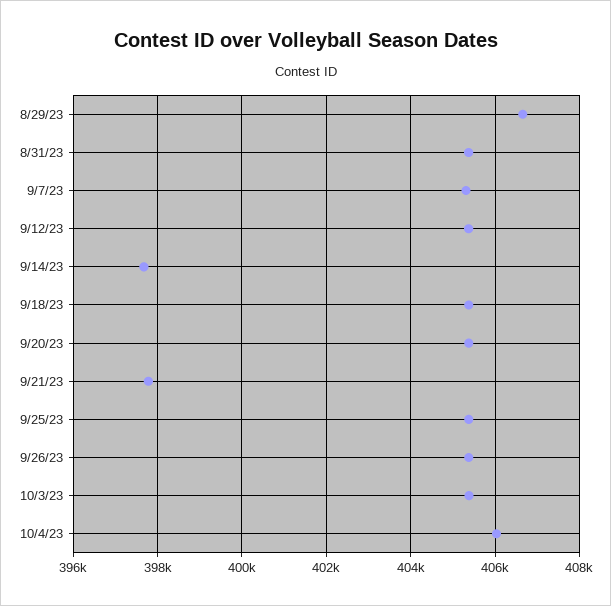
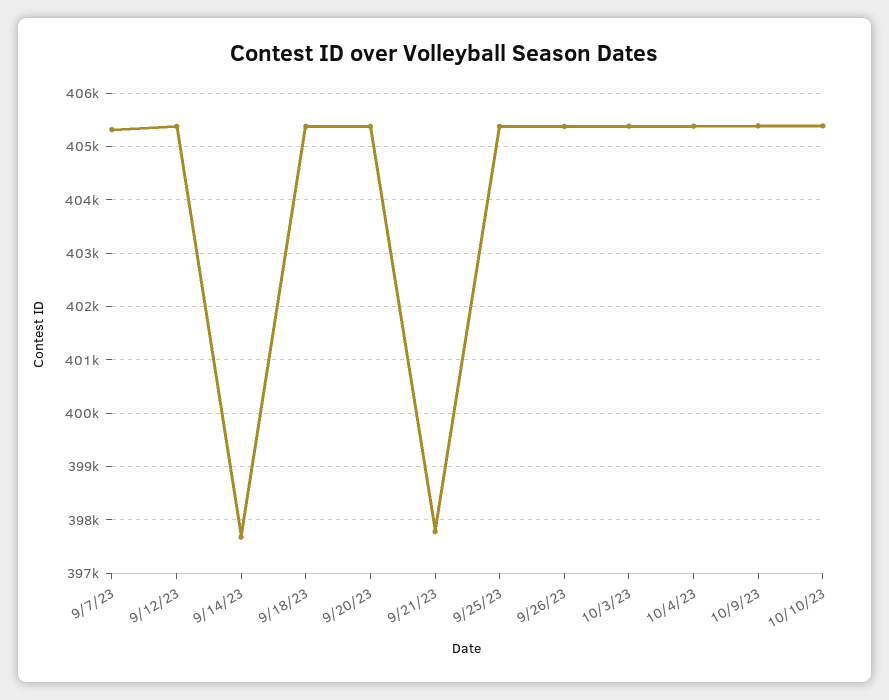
8/29/23: 406600 -> none
8/31/23: 405400 -> none
10/4/23: 406000 -> 405400
10/9/23: none -> 405400
10/10/23: none -> 405400

